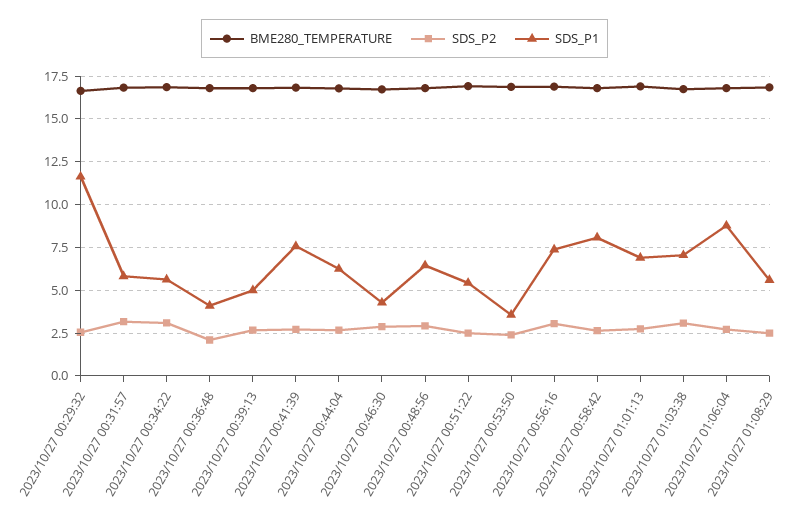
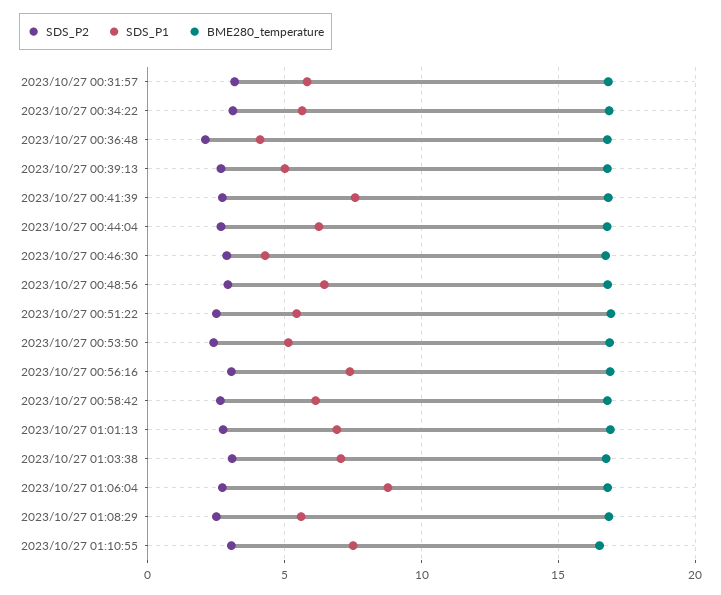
BME280_TEMPERATURE, 2023/10/27 00:29:32: 16.5 -> none
SDS_P2, 2023/10/27 00:29:32: 2.5 -> none
SDS_P1, 2023/10/27 00:29:32: 11.5 -> none
SDS_P1, 2023/10/27 00:53:50: 3.5 -> 5
SDS_P1, 2023/10/27 00:58:42: 8 -> 6
SDS_P2, 2023/10/27 01:10:55: none -> 3
SDS_P1, 2023/10/27 01:10:55: none -> 7.5
BME280_TEMPERATURE, 2023/10/27 01:10:55: none -> 16.5

